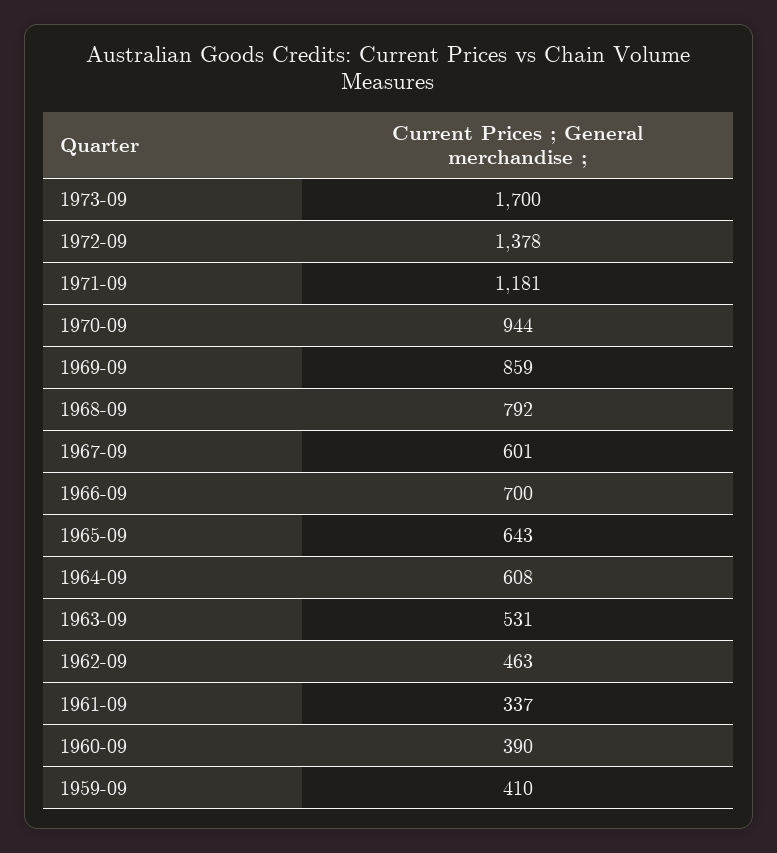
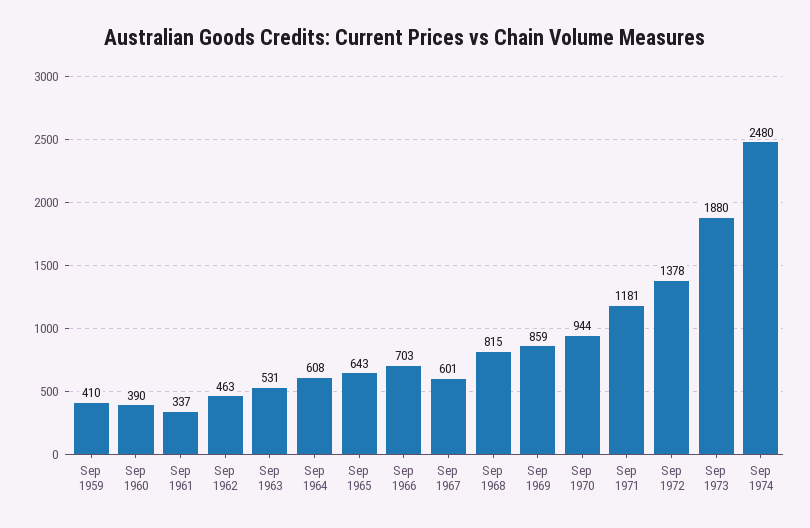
1973-09: 1700 -> 1880
1968-09: 792 -> 815
1966-09: 700 -> 703
Sep 1974: none -> 2480

